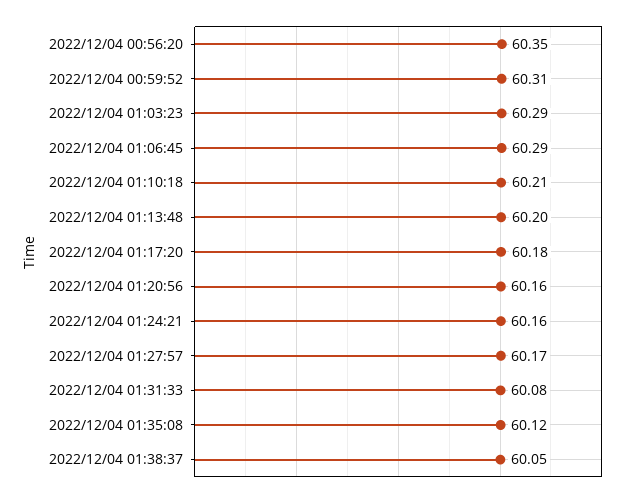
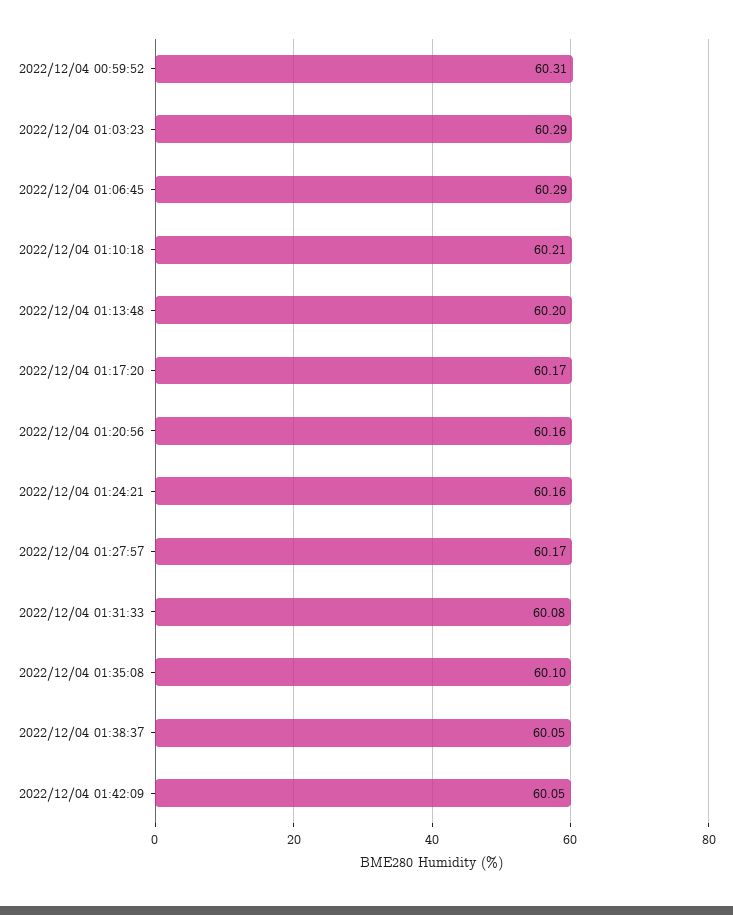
2022/12/04 00:56:20: 60.35 -> none
2022/12/04 01:17:20: 60.18 -> 60.17
2022/12/04 01:35:08: 60.12 -> 60.1
2022/12/04 01:42:09: none -> 60.05

